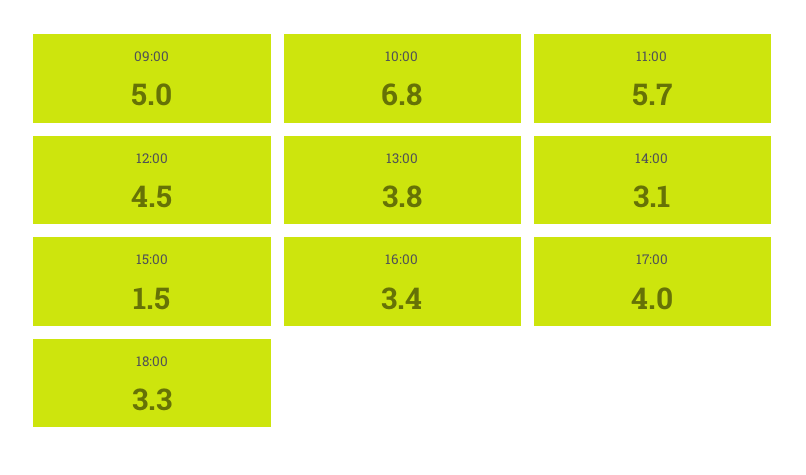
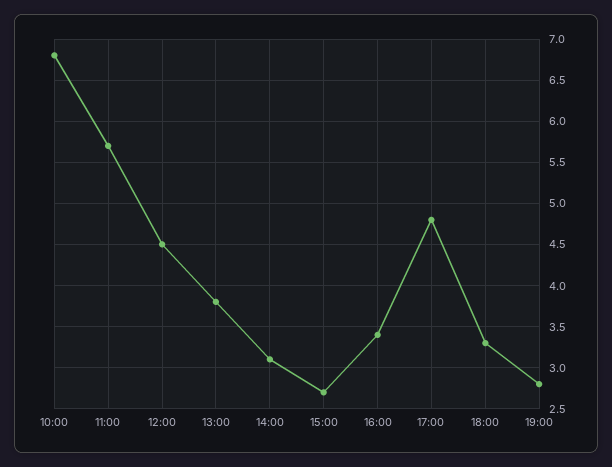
09:00: 5 -> none
15:00: 1.5 -> 2.7
17:00: 4 -> 4.8
19:00: none -> 2.8

